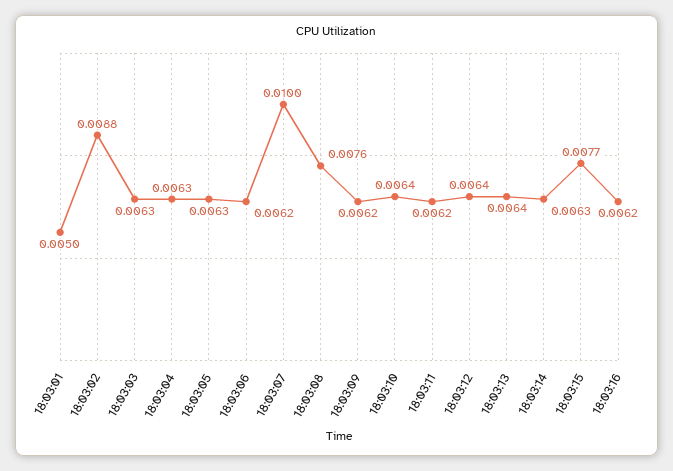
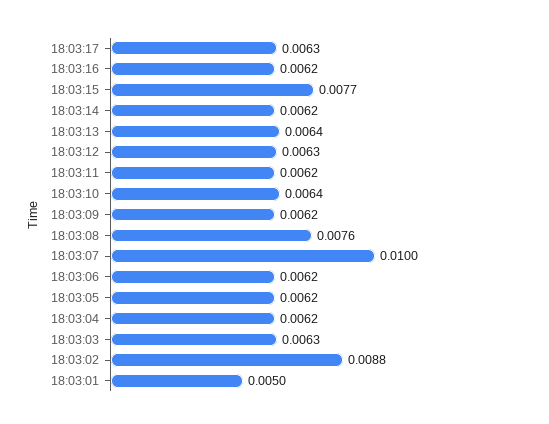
18:03:04: 0.0063 -> 0.0062
18:03:05: 0.0063 -> 0.0062
18:03:12: 0.0064 -> 0.0063
18:03:14: 0.0063 -> 0.0062
18:03:17: none -> 0.0063

